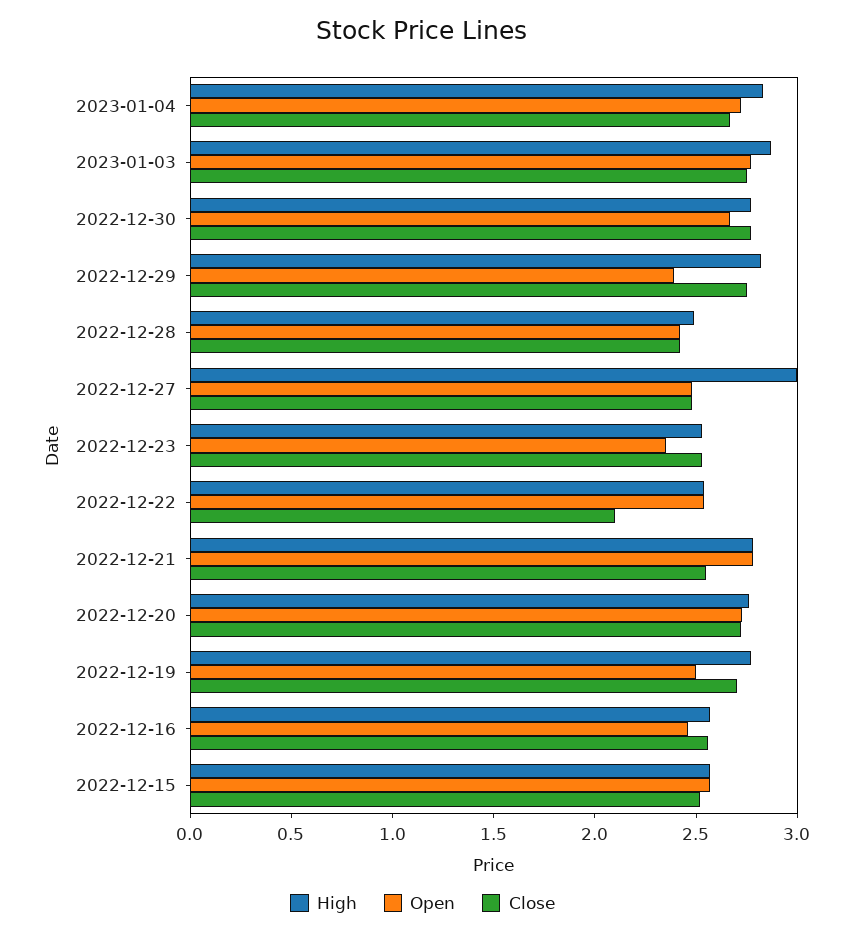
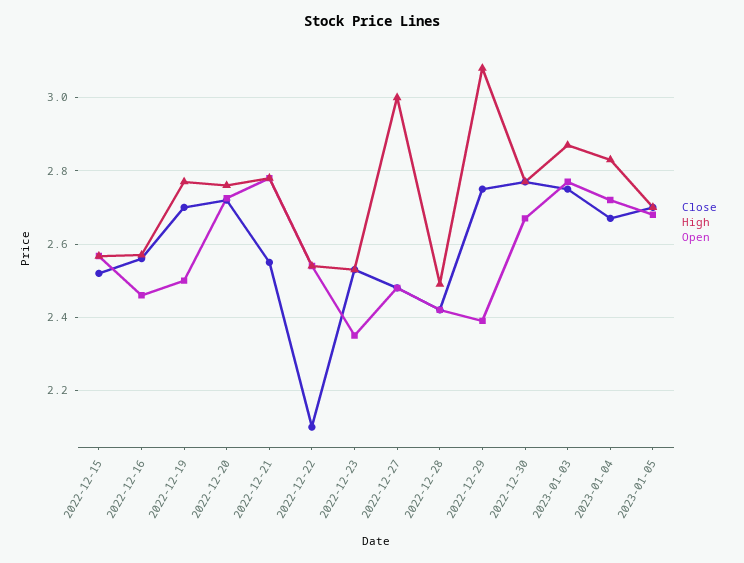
High, 2022-12-29: 2.8 -> 3.08
Close, 2023-01-05: none -> 2.7
High, 2023-01-05: none -> 2.7
Open, 2023-01-05: none -> 2.68

